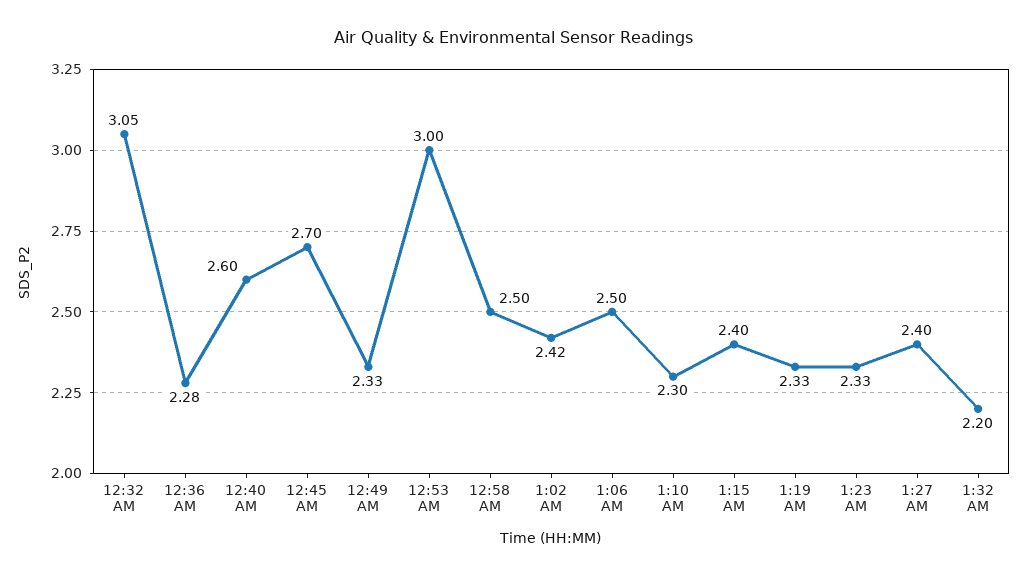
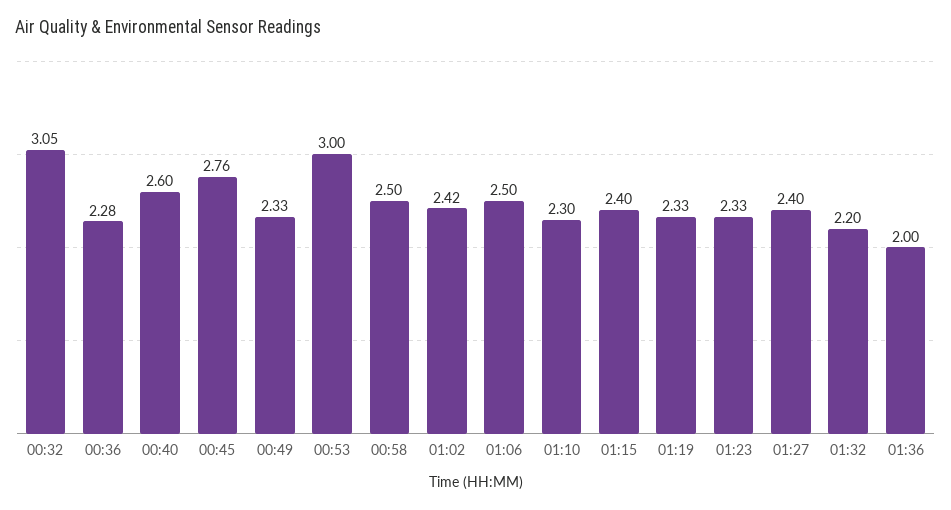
12:45 AM: 2.7 -> 2.76
01:36: none -> 2

